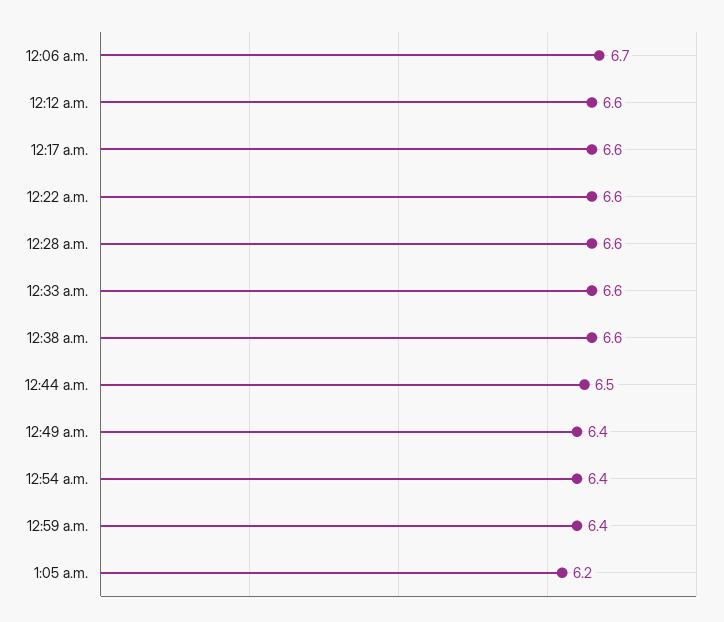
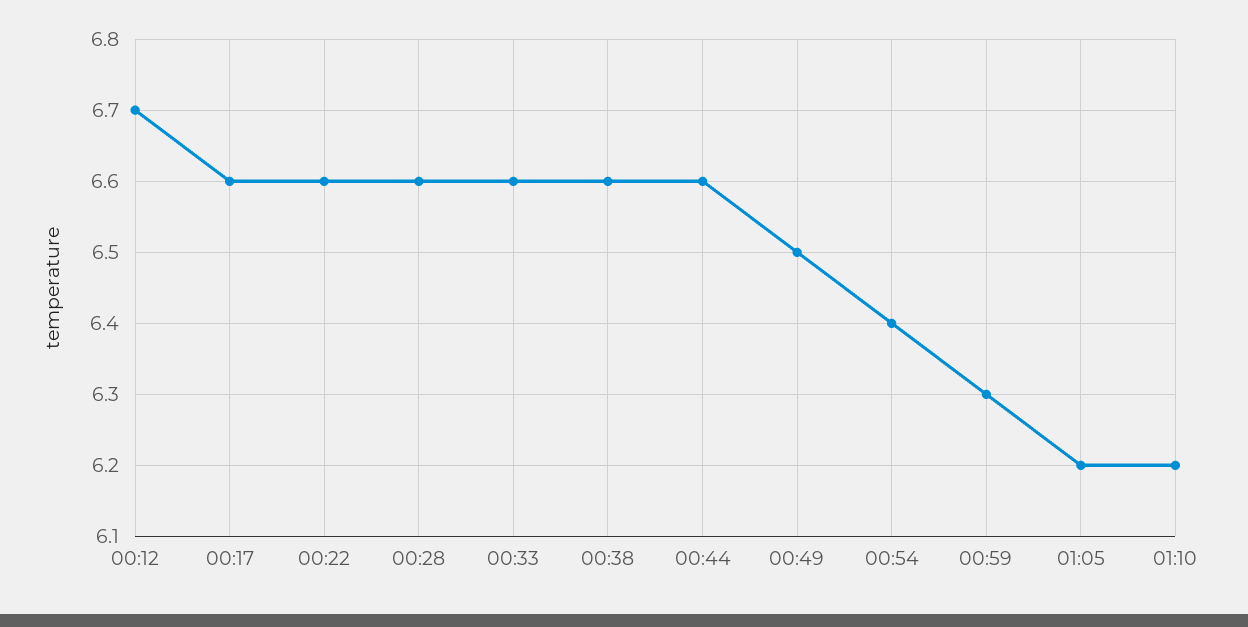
12:06 a.m.: 6.7 -> none
12:12 a.m.: 6.6 -> 6.7
12:44 a.m.: 6.5 -> 6.6
12:49 a.m.: 6.4 -> 6.5
12:59 a.m.: 6.4 -> 6.3
01:10: none -> 6.2

